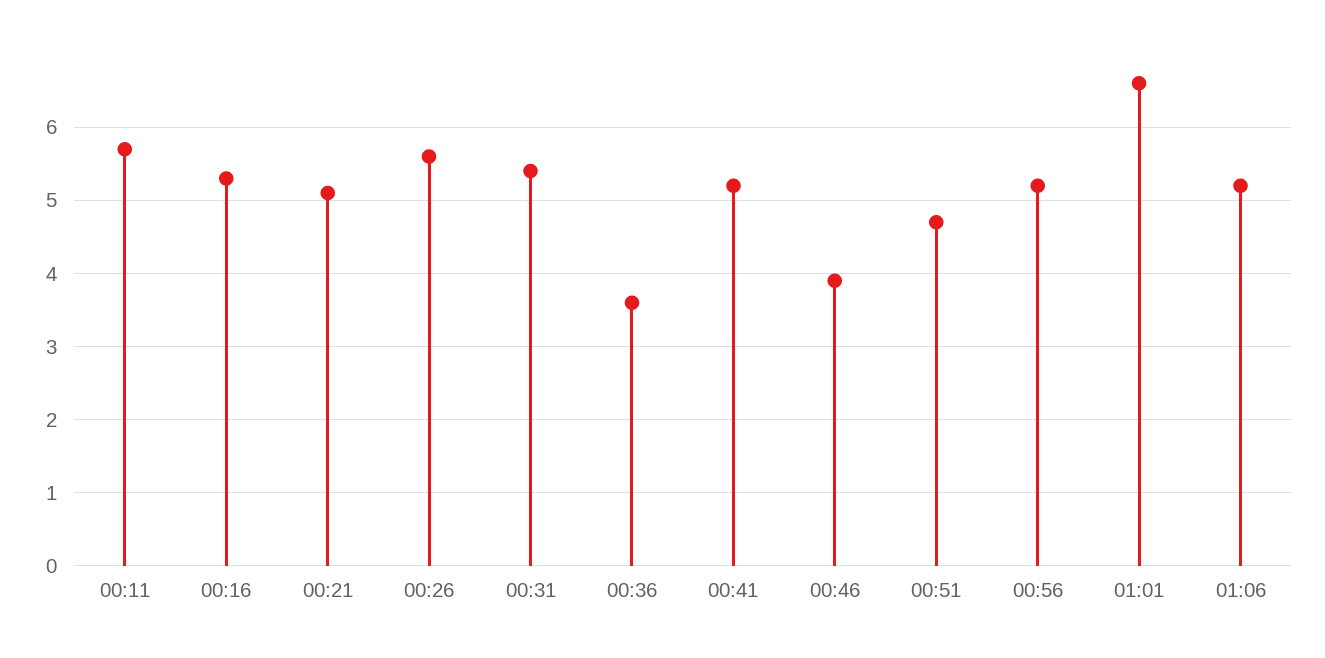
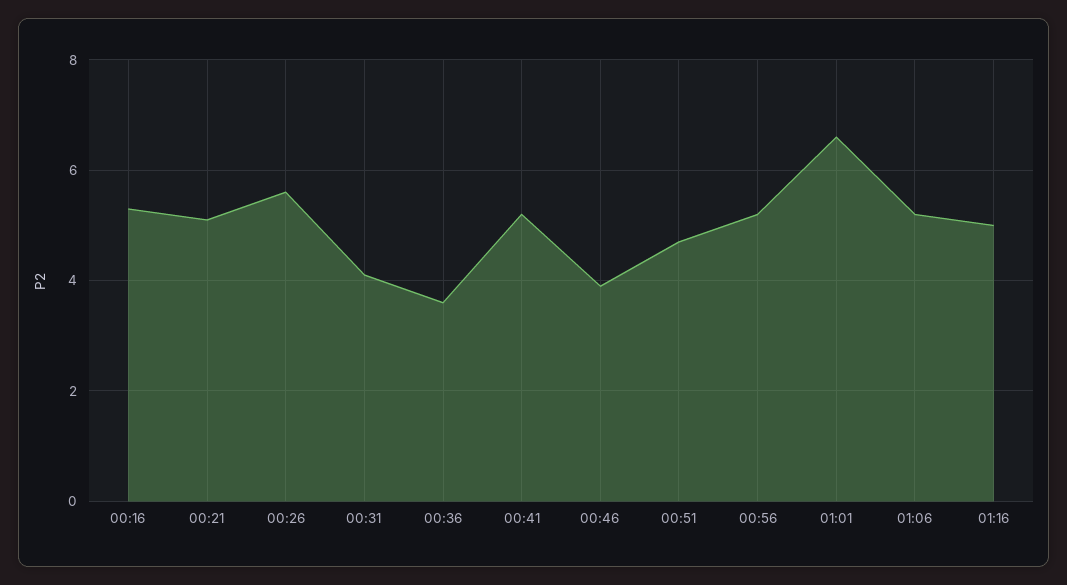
00:11: 5.7 -> none
00:31: 5.4 -> 4
01:16: none -> 5

